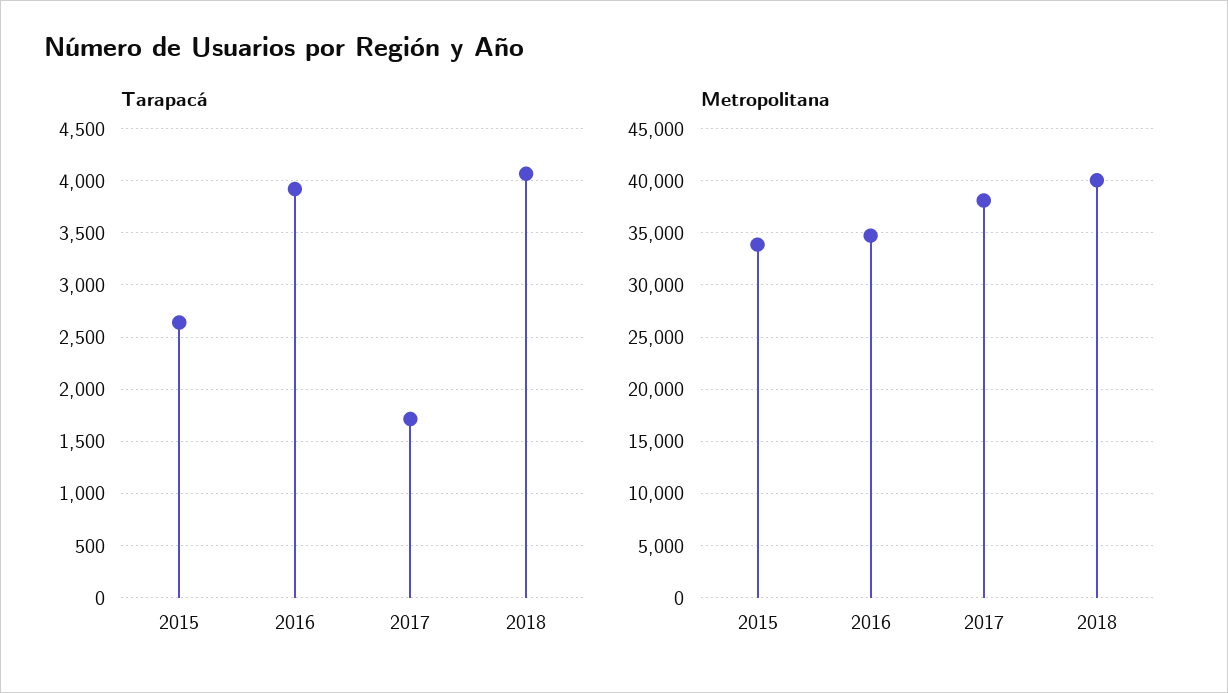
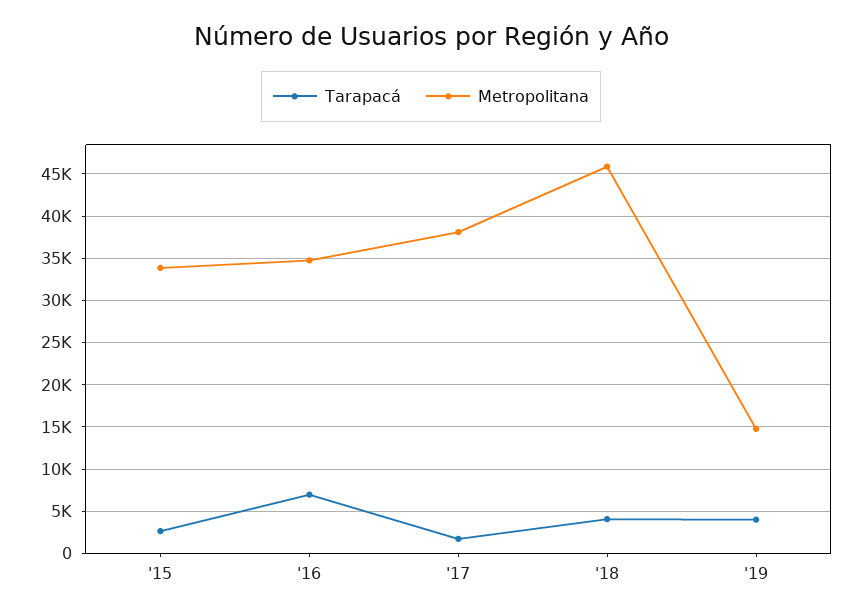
Tarapacá, 2016: 3900 -> 7000
Metropolitana, 2018: 40000 -> 46000
Tarapacá, '19: none -> 4000
Metropolitana, '19: none -> 15000

